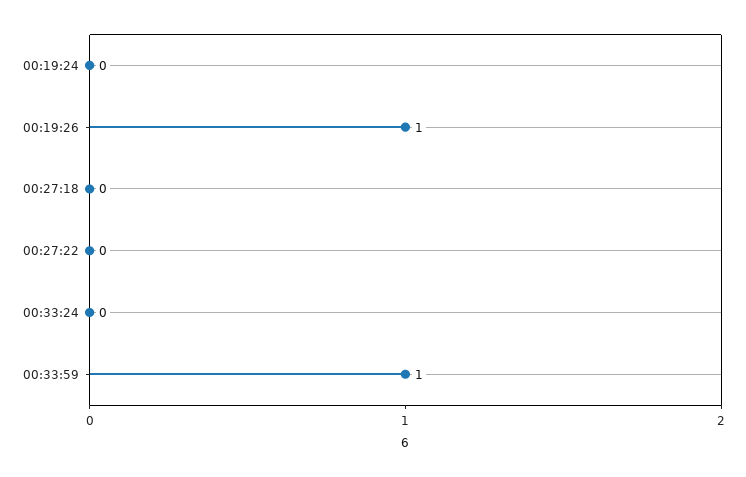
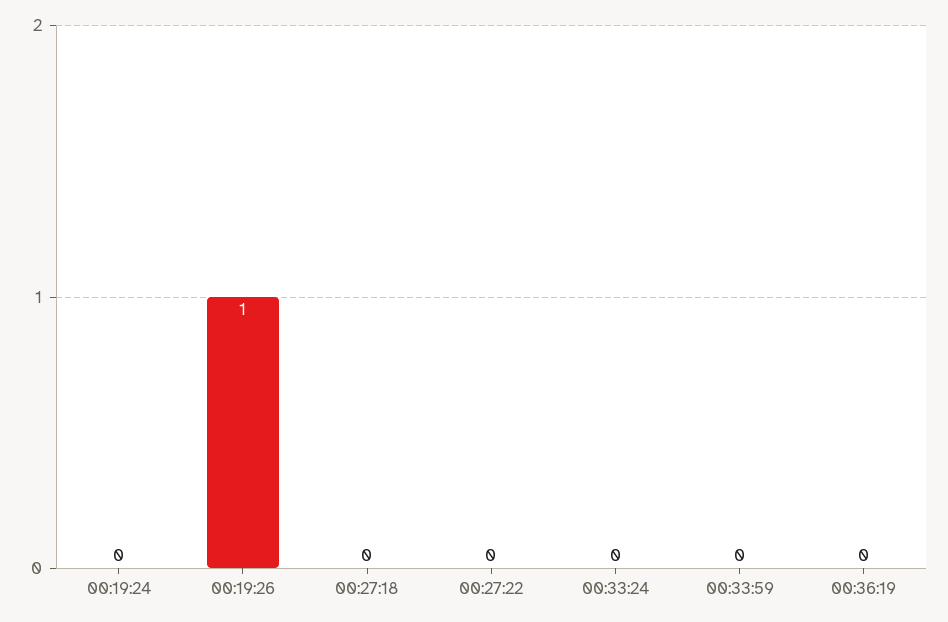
00:33:59: 1 -> 0
00:36:19: none -> 0

